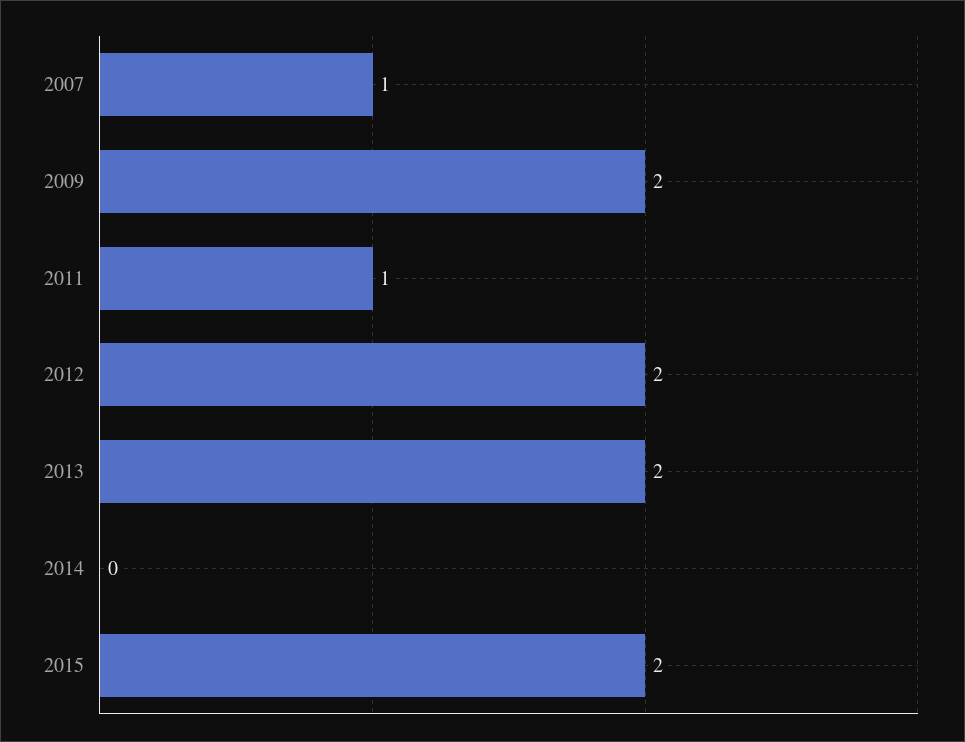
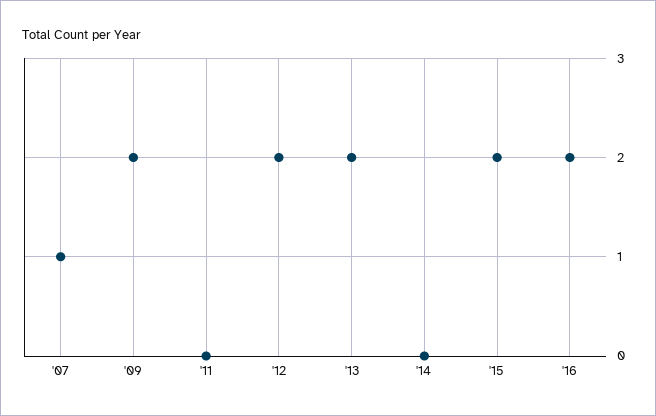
2011: 1 -> 0
'16: none -> 2

